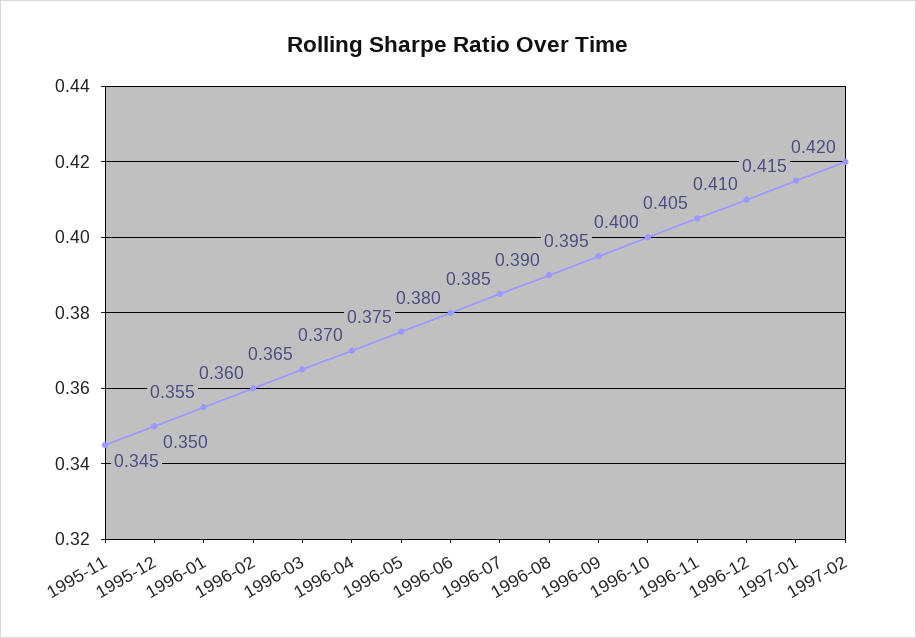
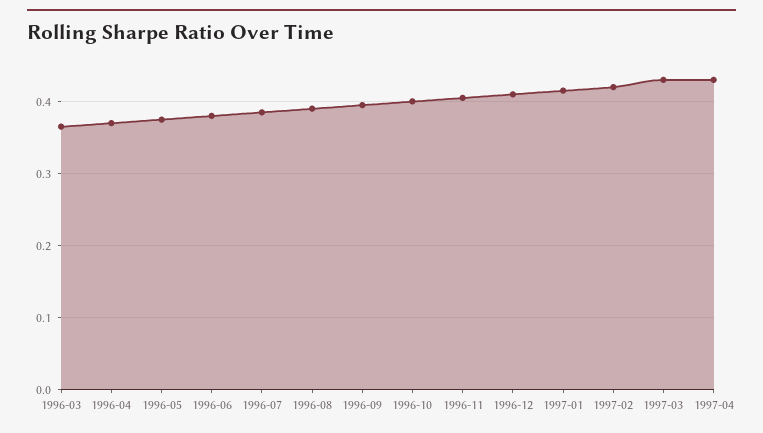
1995-11: 0.345 -> none
1995-12: 0.35 -> none
1996-01: 0.355 -> none
1996-02: 0.36 -> none
1997-03: none -> 0.43
1997-04: none -> 0.43

